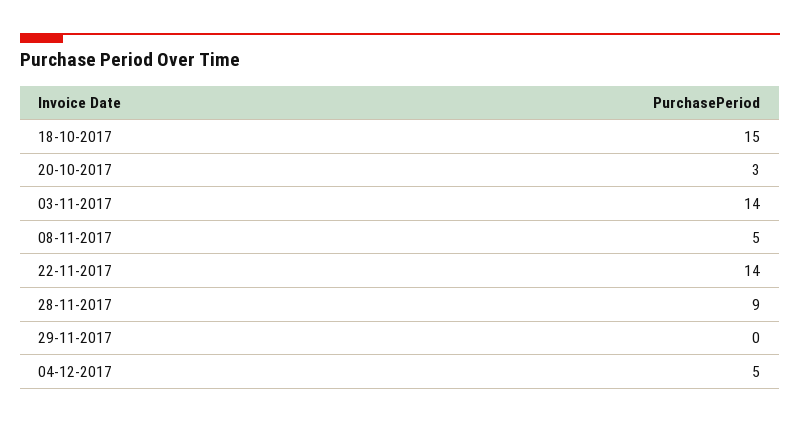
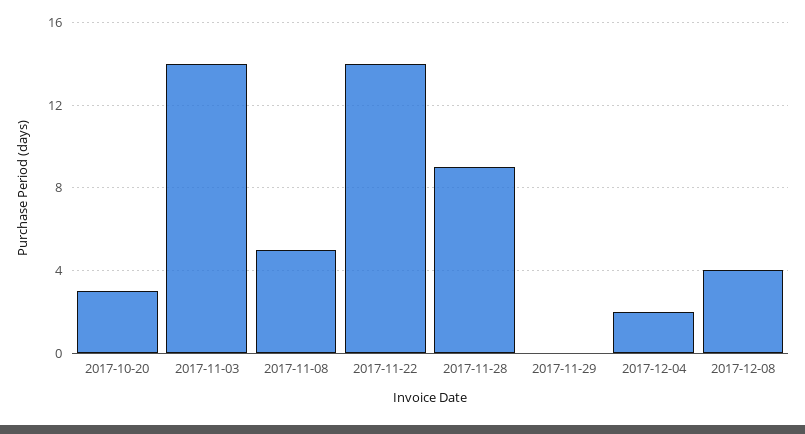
18-10-2017: 15 -> none
04-12-2017: 5 -> 2
2017-12-08: none -> 4

